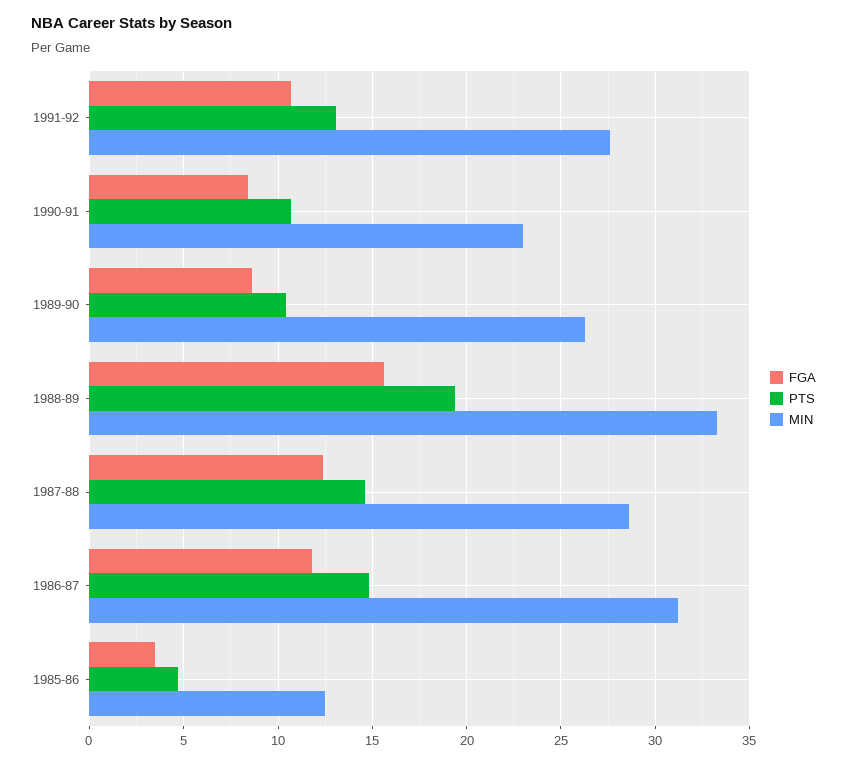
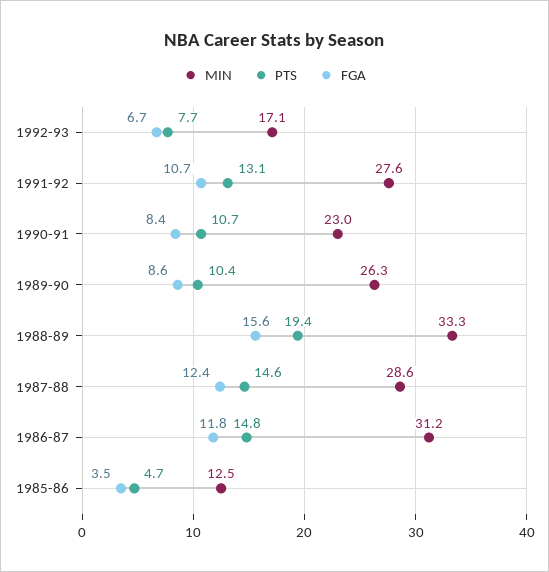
MIN, 1992-93: none -> 17.1
PTS, 1992-93: none -> 7.7
FGA, 1992-93: none -> 6.7

